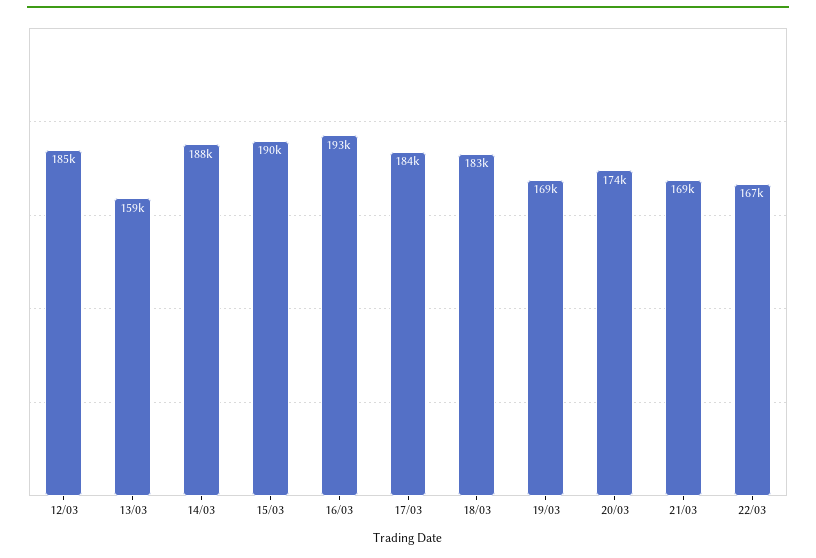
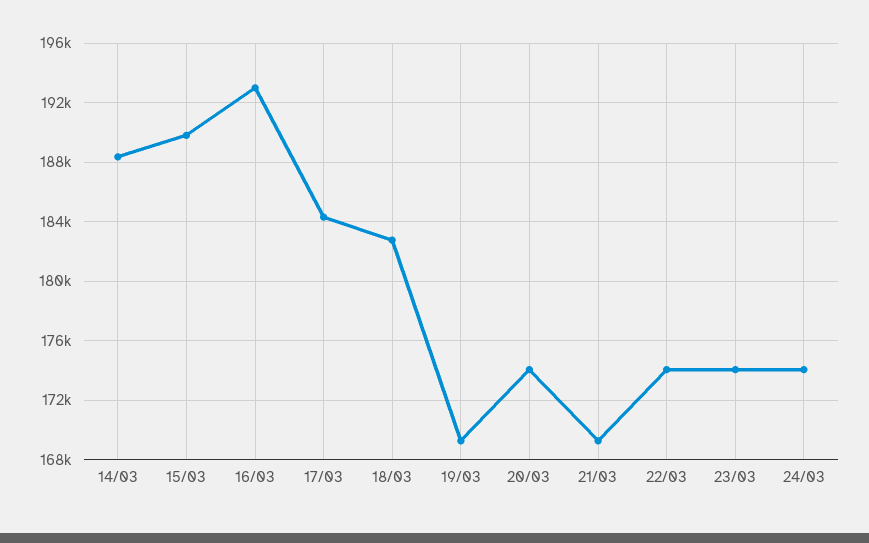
12/03: 185000 -> none
13/03: 159000 -> none
22/03: 167000 -> 174000
23/03: none -> 174000
24/03: none -> 174000

